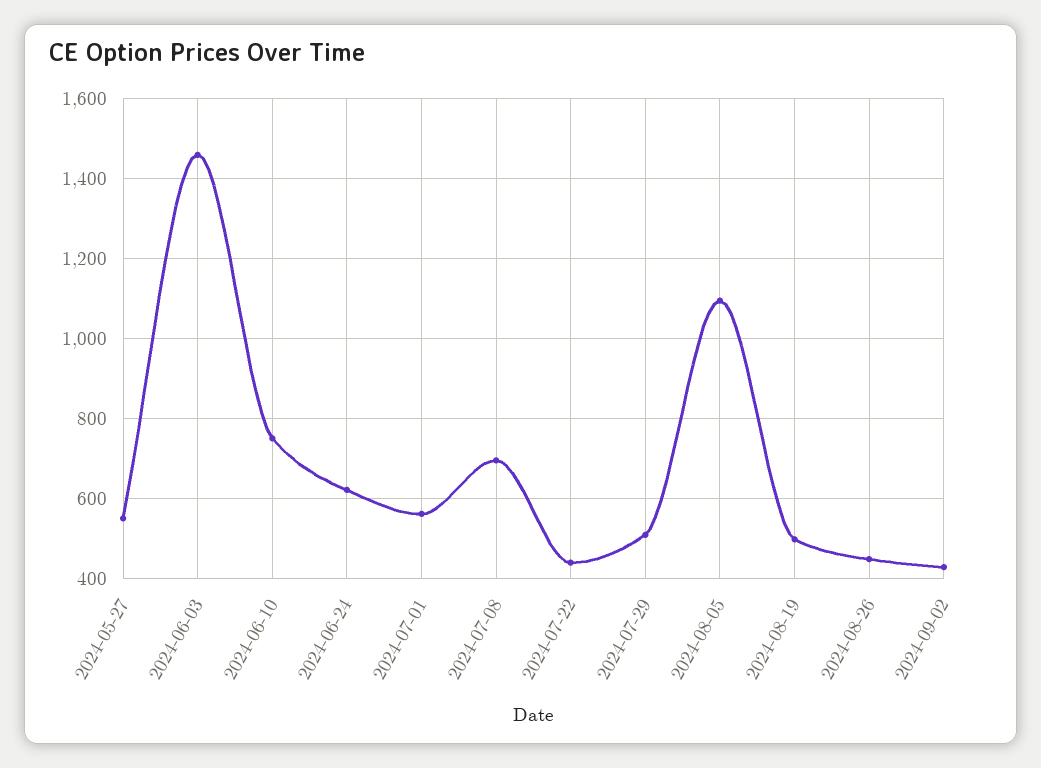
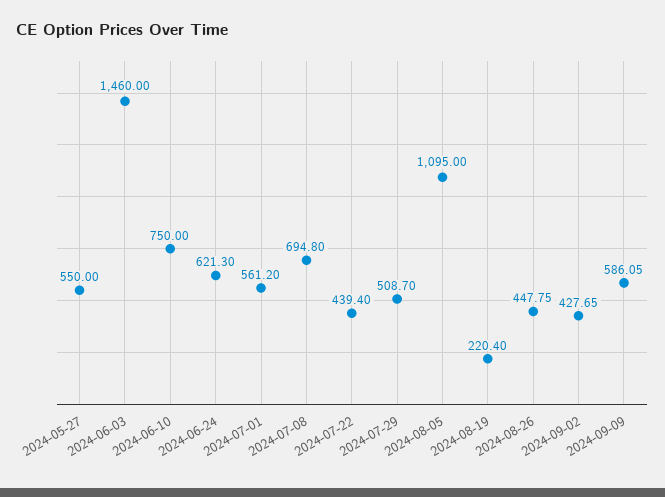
2024-08-19: 500 -> 220.4
2024-09-09: none -> 586.05

